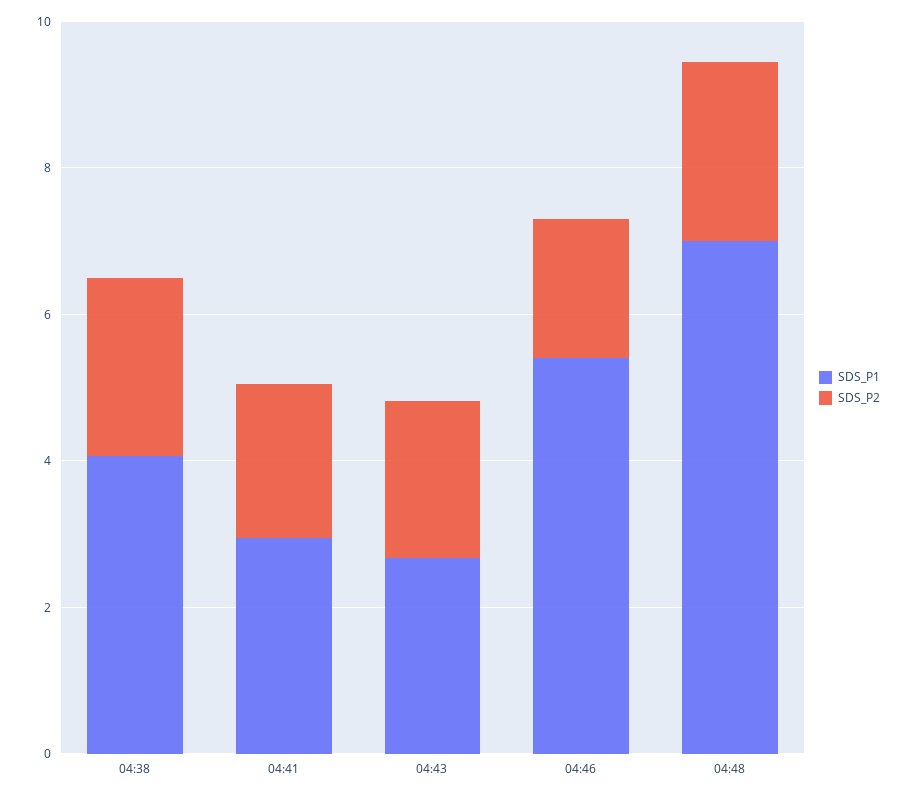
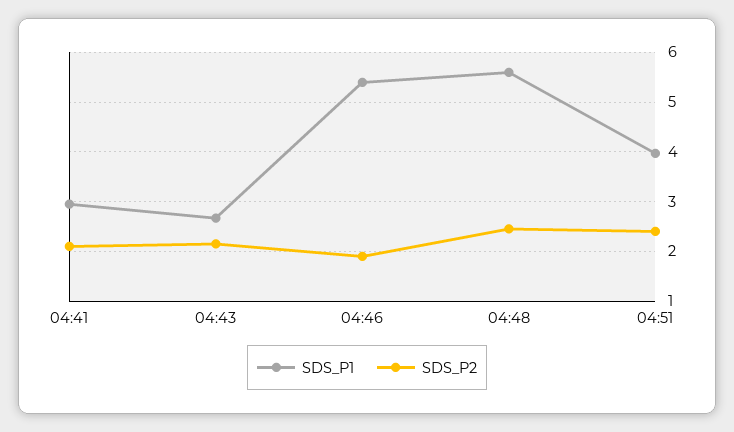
SDS_P1, 04:38: 4 -> none
SDS_P2, 04:38: 2.5 -> none
SDS_P1, 04:48: 7 -> 5.6
SDS_P1, 04:51: none -> 4
SDS_P2, 04:51: none -> 2.4

